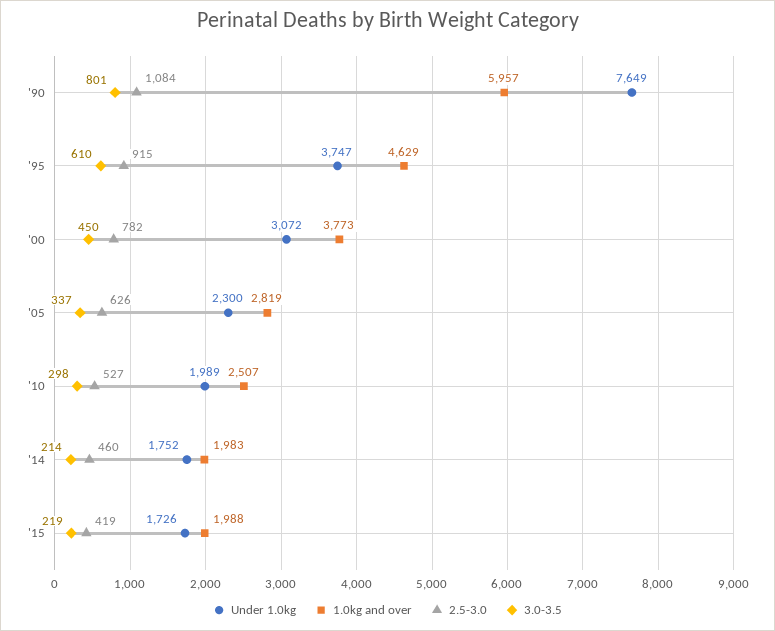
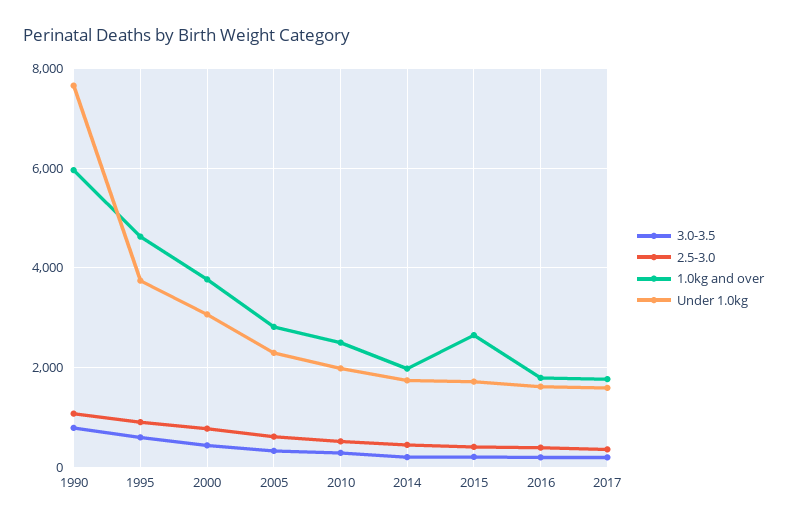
1.0kg and over, '15: 1988 -> 2600
3.0-3.5, 2016: none -> 200
2.5-3.0, 2016: none -> 400
1.0kg and over, 2016: none -> 1800
Under 1.0kg, 2016: none -> 1600
3.0-3.5, 2017: none -> 200
2.5-3.0, 2017: none -> 400
1.0kg and over, 2017: none -> 1800
Under 1.0kg, 2017: none -> 1600

